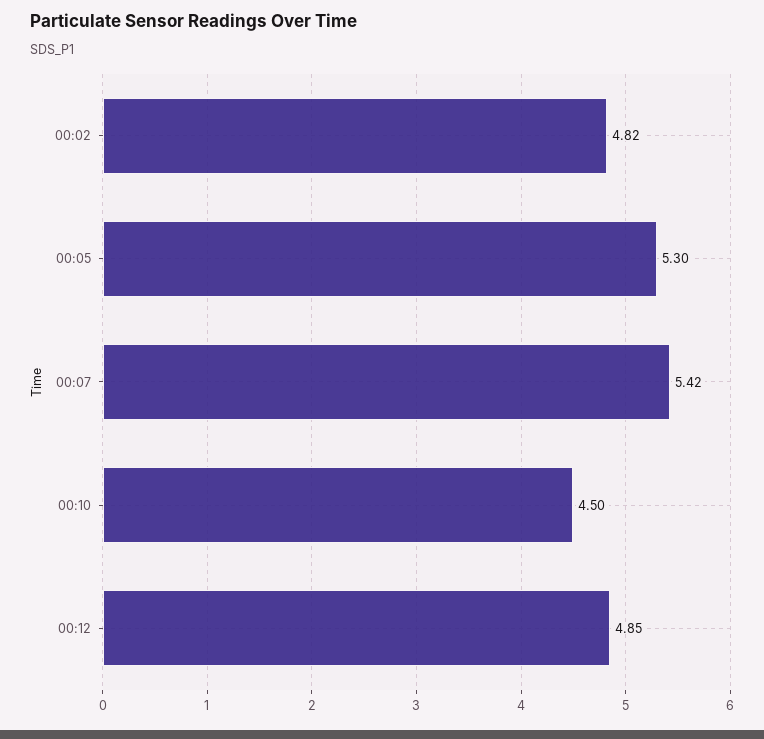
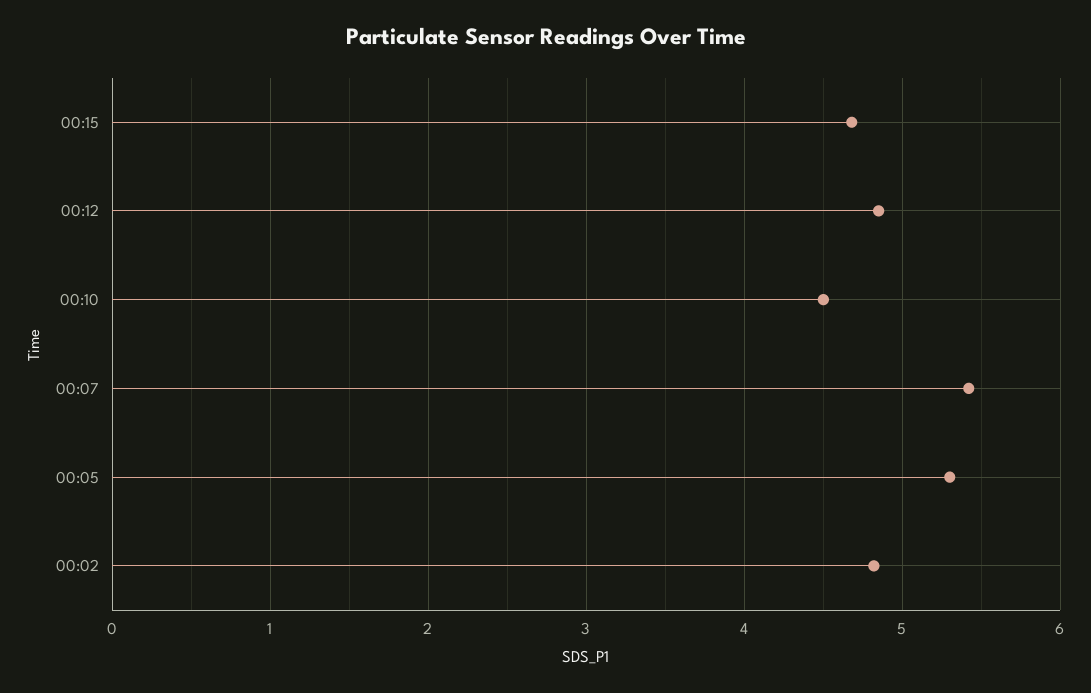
00:15: none -> 4.7

